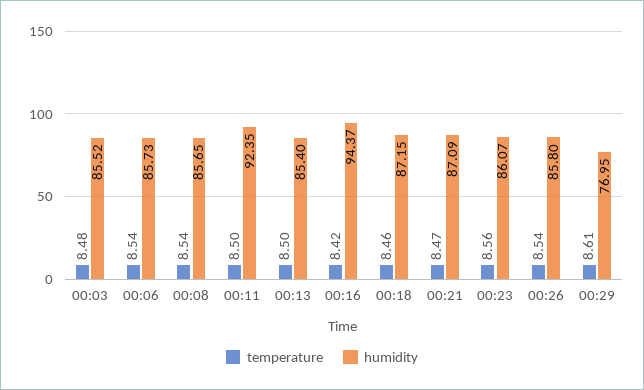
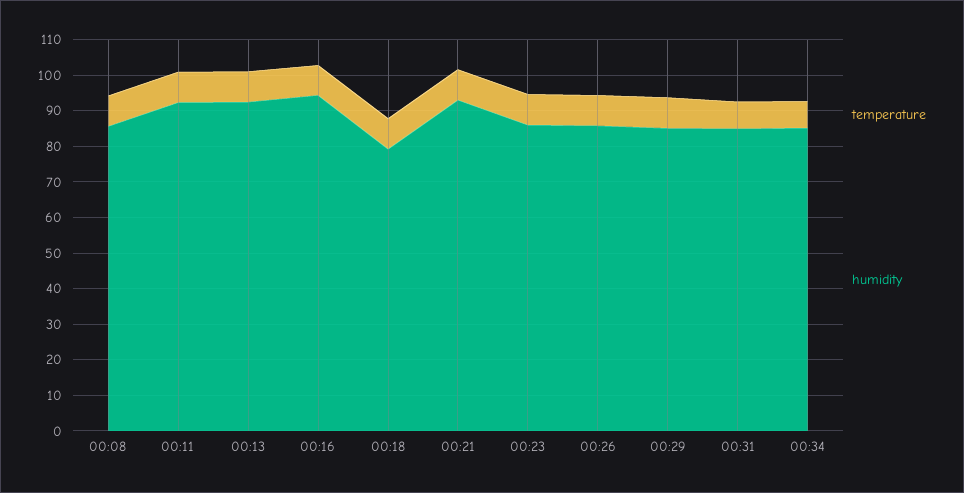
temperature, 00:03: 8.48 -> none
humidity, 00:03: 85.52 -> none
temperature, 00:06: 8.54 -> none
humidity, 00:06: 85.73 -> none
humidity, 00:13: 85.4 -> 92.5
humidity, 00:18: 87.15 -> 80
humidity, 00:21: 87.09 -> 92.5
humidity, 00:29: 76.95 -> 85
temperature, 00:31: none -> 7.5
humidity, 00:31: none -> 85
temperature, 00:34: none -> 7.5
humidity, 00:34: none -> 85

